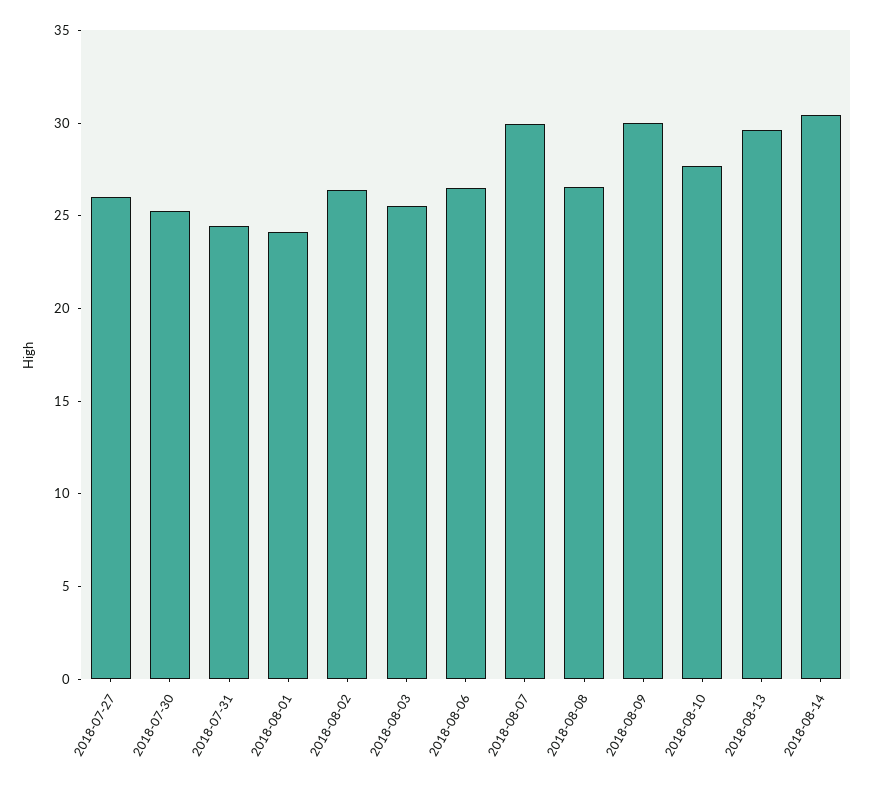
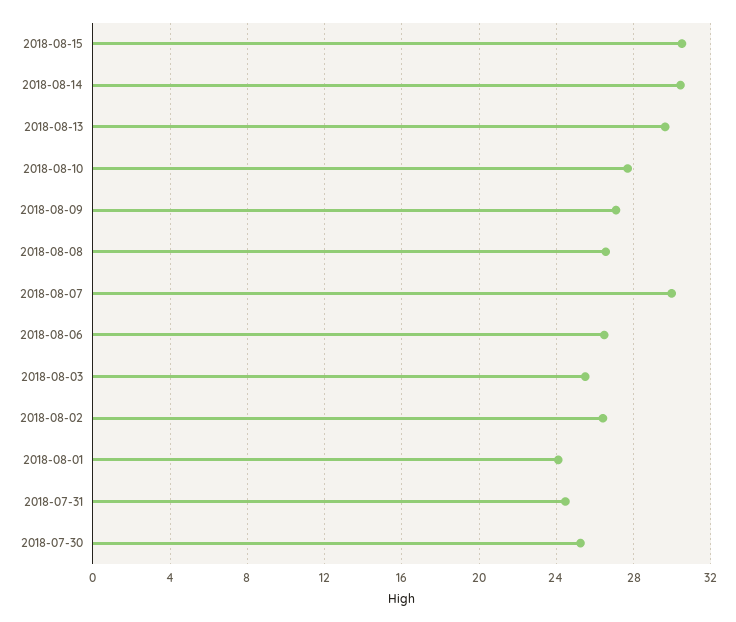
2018-07-27: 26 -> none
2018-08-09: 30 -> 27
2018-08-15: none -> 30.5

